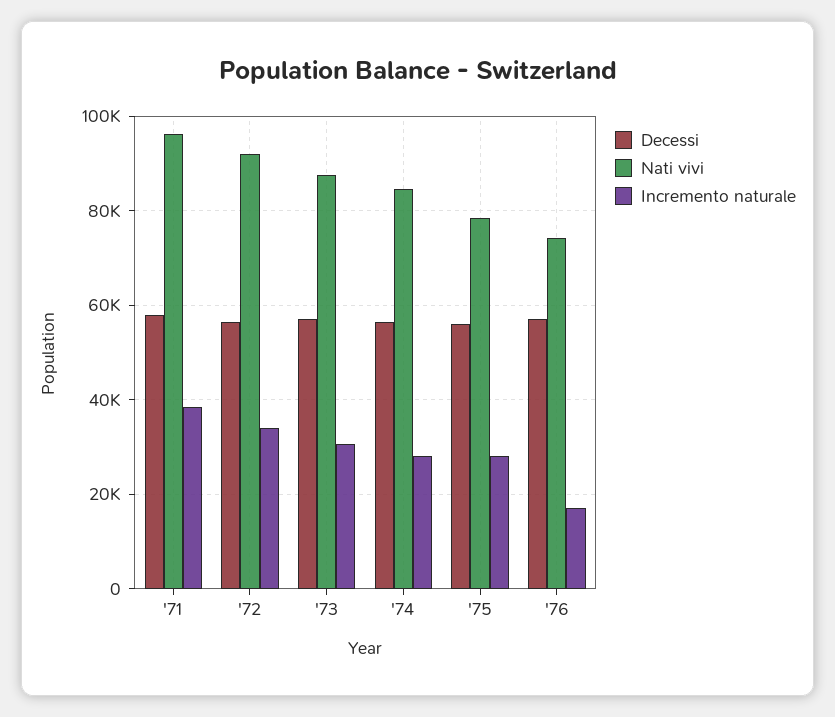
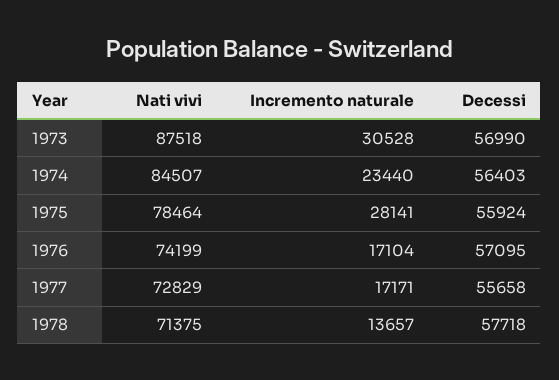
Decessi, '71: 58000 -> none
Nati vivi, '71: 96000 -> none
Incremento naturale, '71: 38000 -> none
Decessi, '72: 56000 -> none
Nati vivi, '72: 92000 -> none
Incremento naturale, '72: 34000 -> none
Incremento naturale, '74: 28000 -> 23440
Nati vivi, 1977: none -> 72829
Incremento naturale, 1977: none -> 17171
Decessi, 1977: none -> 55658
Nati vivi, 1978: none -> 71375
Incremento naturale, 1978: none -> 13657
Decessi, 1978: none -> 57718

